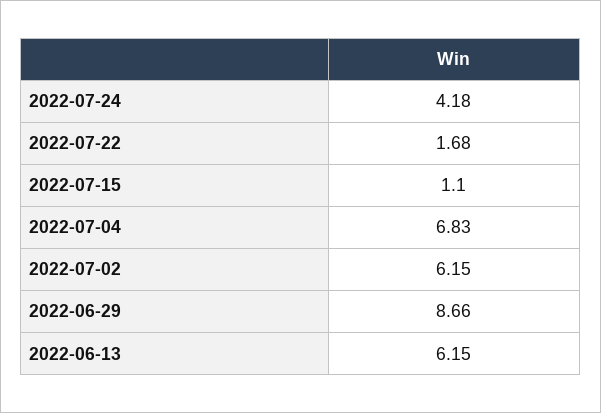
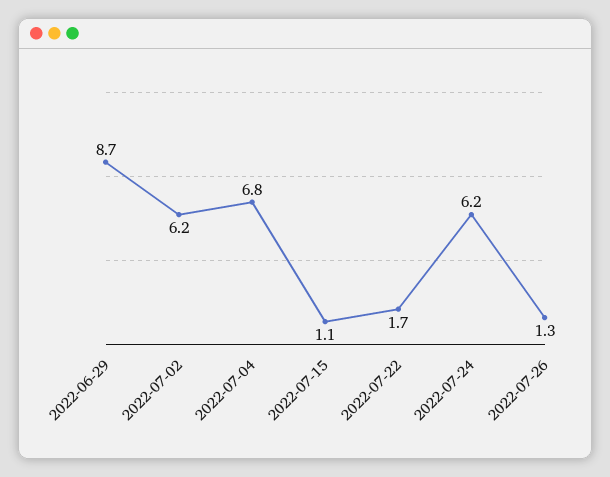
2022-07-24: 4.18 -> 6.2
2022-06-13: 6.15 -> none
2022-07-26: none -> 1.3

